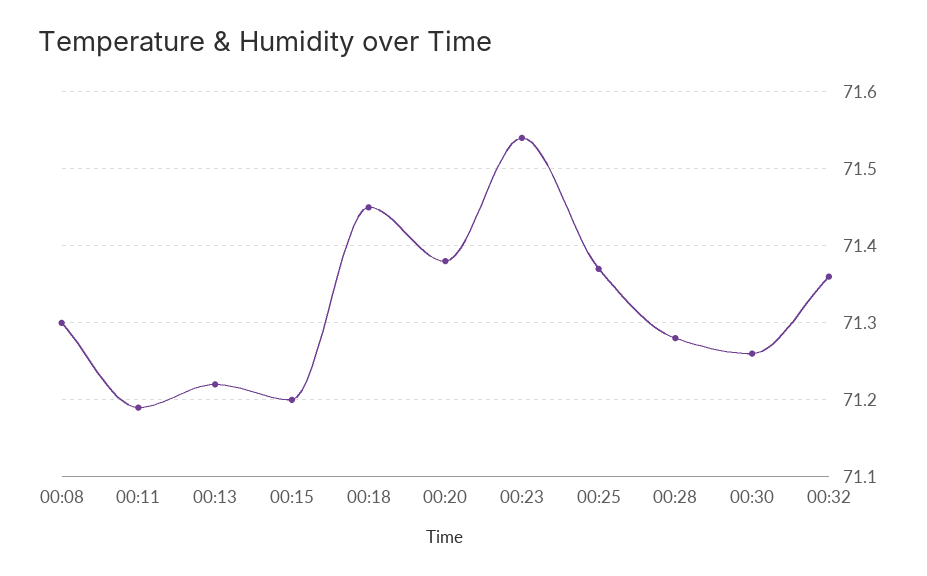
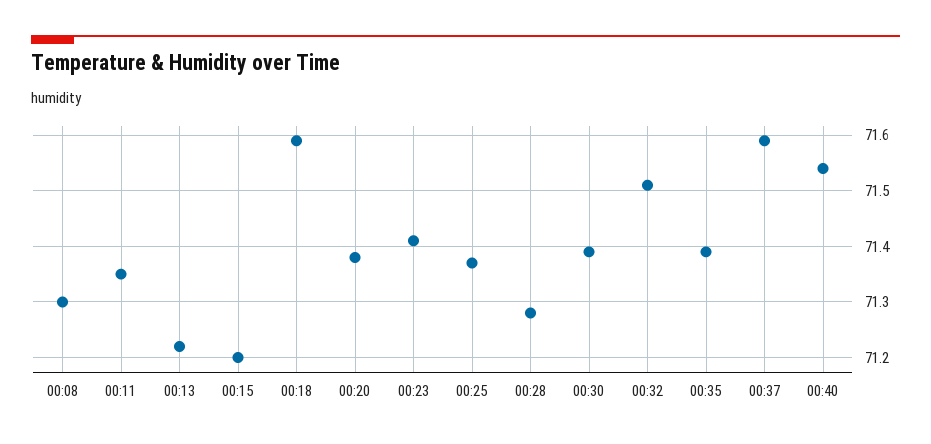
00:11: 71.19 -> 71.35
00:18: 71.45 -> 71.6
00:23: 71.54 -> 71.4
00:30: 71.26 -> 71.4
00:32: 71.36 -> 71.5
00:35: none -> 71.4
00:37: none -> 71.6
00:40: none -> 71.55

